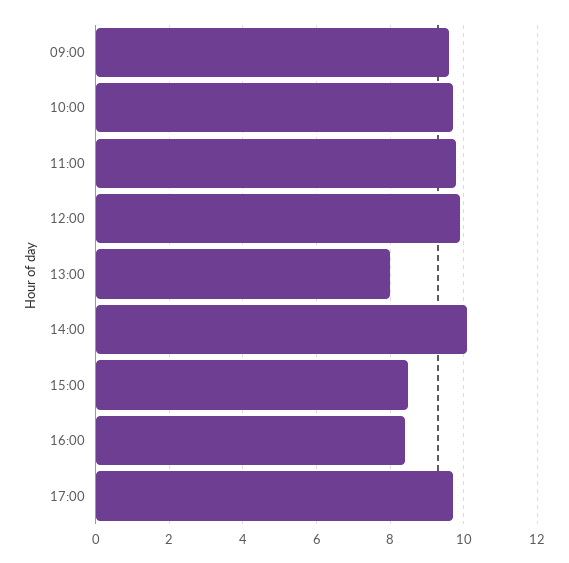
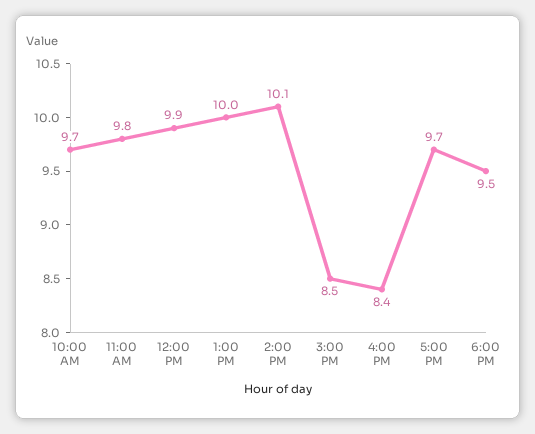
09:00: 9.5 -> none
13:00: 8 -> 10
6:00 PM: none -> 9.5

